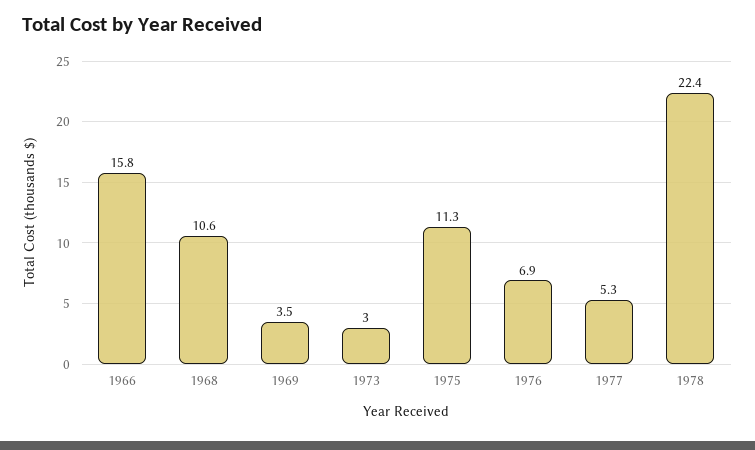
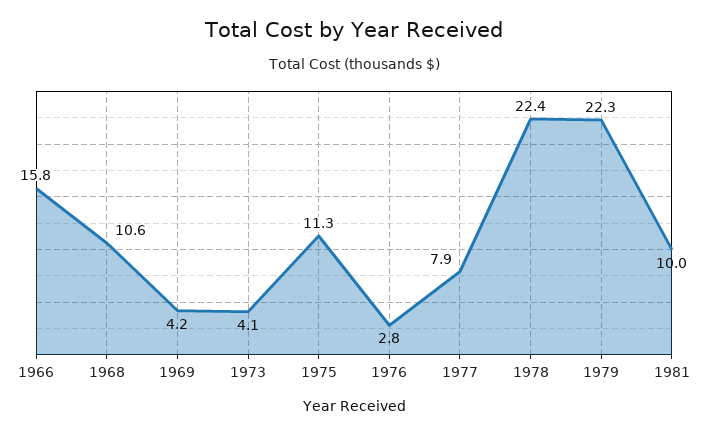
1969: 3.5 -> 4.2
1973: 3 -> 4.1
1976: 6.9 -> 2.8
1977: 5.3 -> 7.9
1979: none -> 22.3
1981: none -> 10

